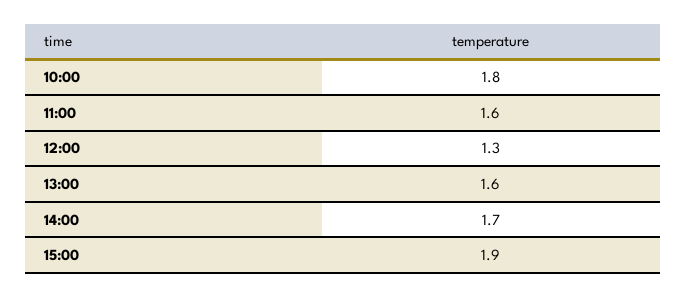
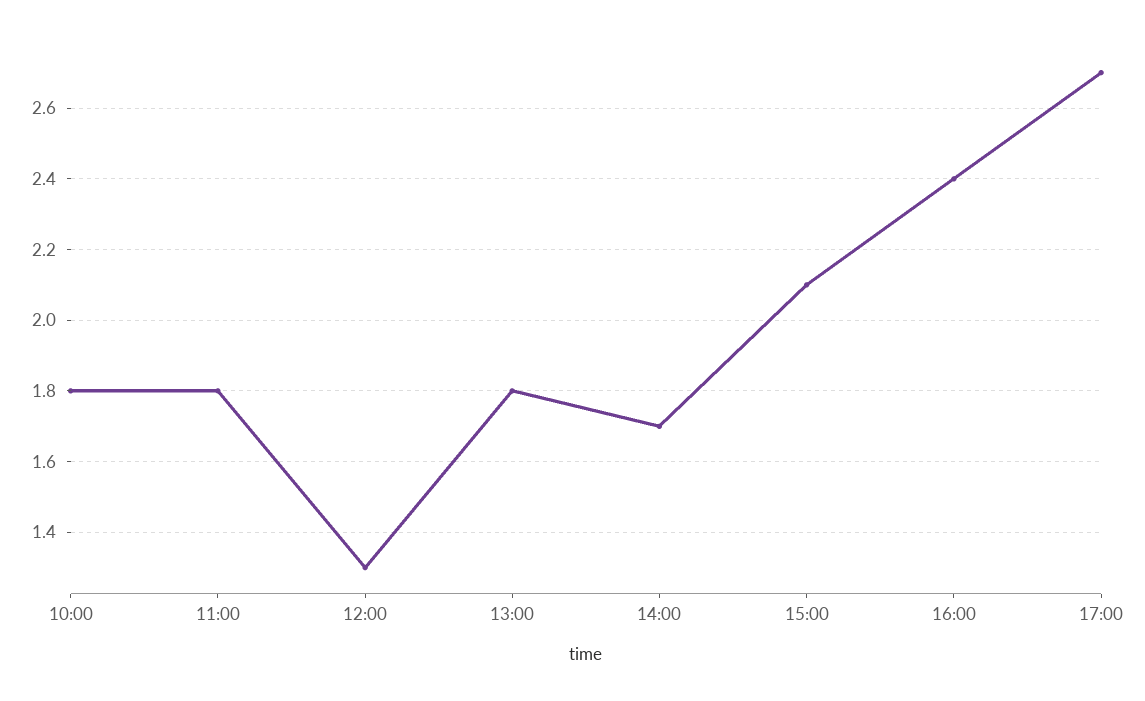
11:00: 1.6 -> 1.8
13:00: 1.6 -> 1.8
15:00: 1.9 -> 2.1
16:00: none -> 2.4
17:00: none -> 2.7

